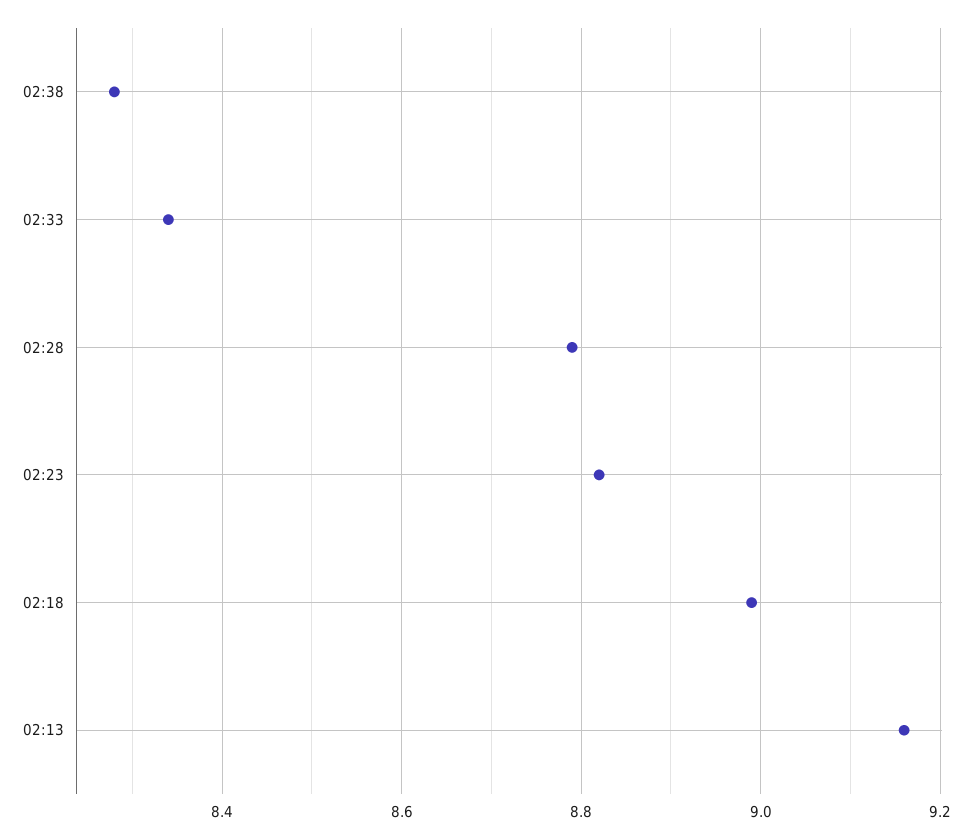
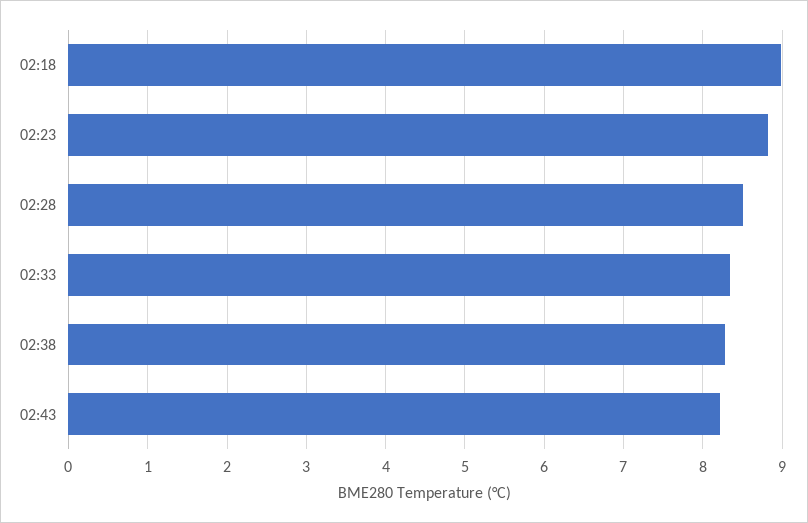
02:28: 8.8 -> 8.5
02:13: 9.15 -> none
02:43: none -> 8.2

